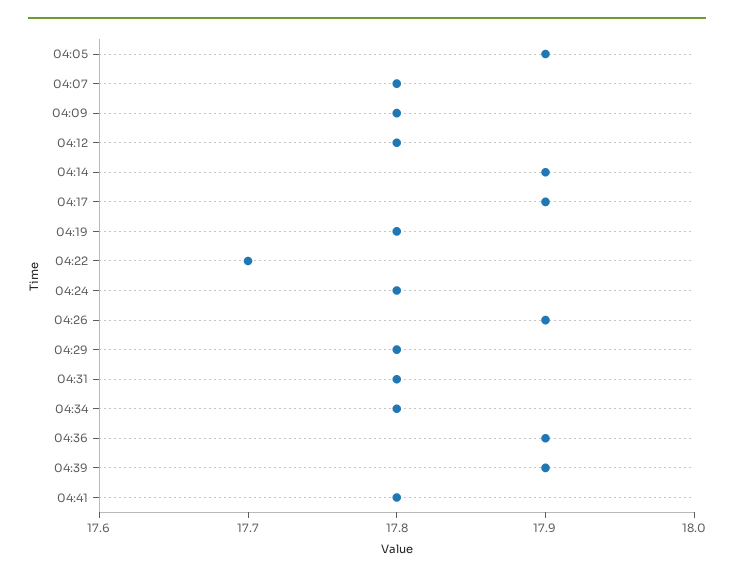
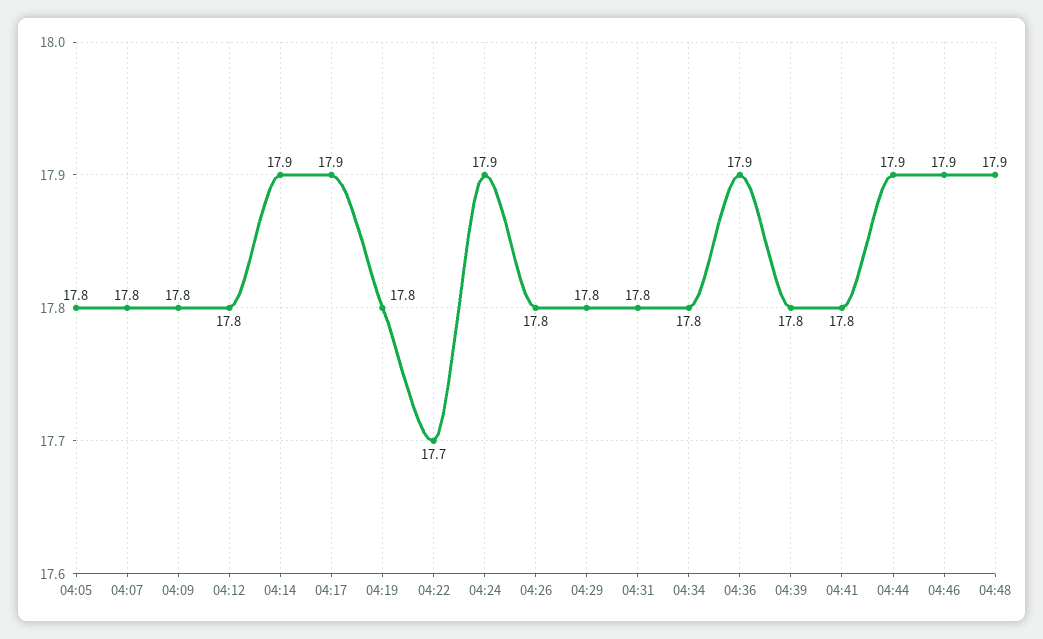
04:05: 17.9 -> 17.8
04:24: 17.8 -> 17.9
04:26: 17.9 -> 17.8
04:39: 17.9 -> 17.8
04:44: none -> 17.9
04:46: none -> 17.9
04:48: none -> 17.9

